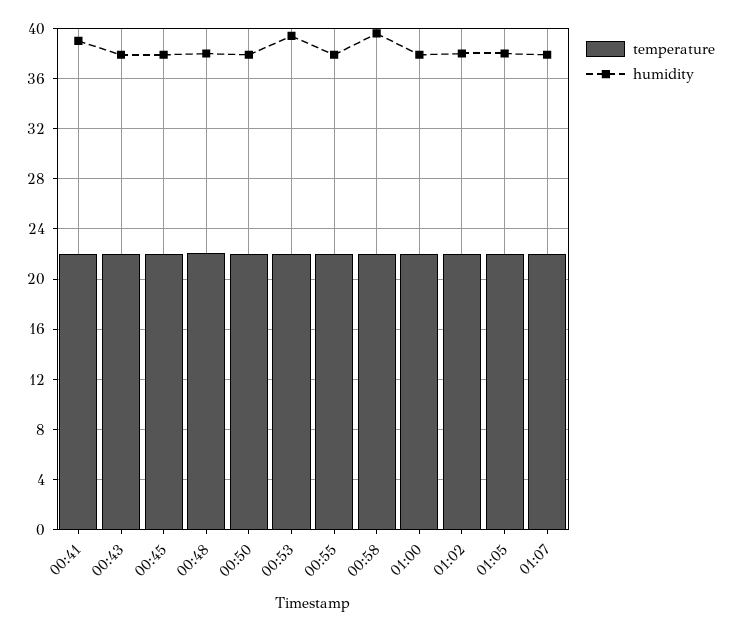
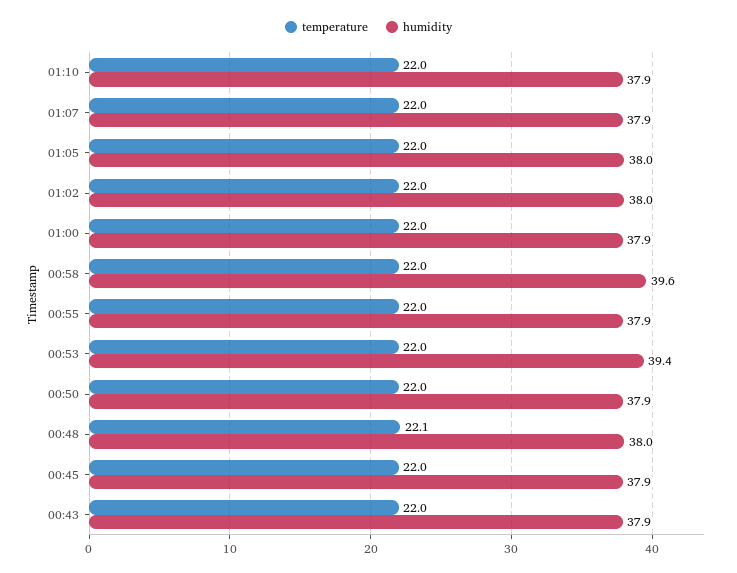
temperature, 00:41: 22 -> none
humidity, 00:41: 39 -> none
temperature, 01:10: none -> 22
humidity, 01:10: none -> 37.9

